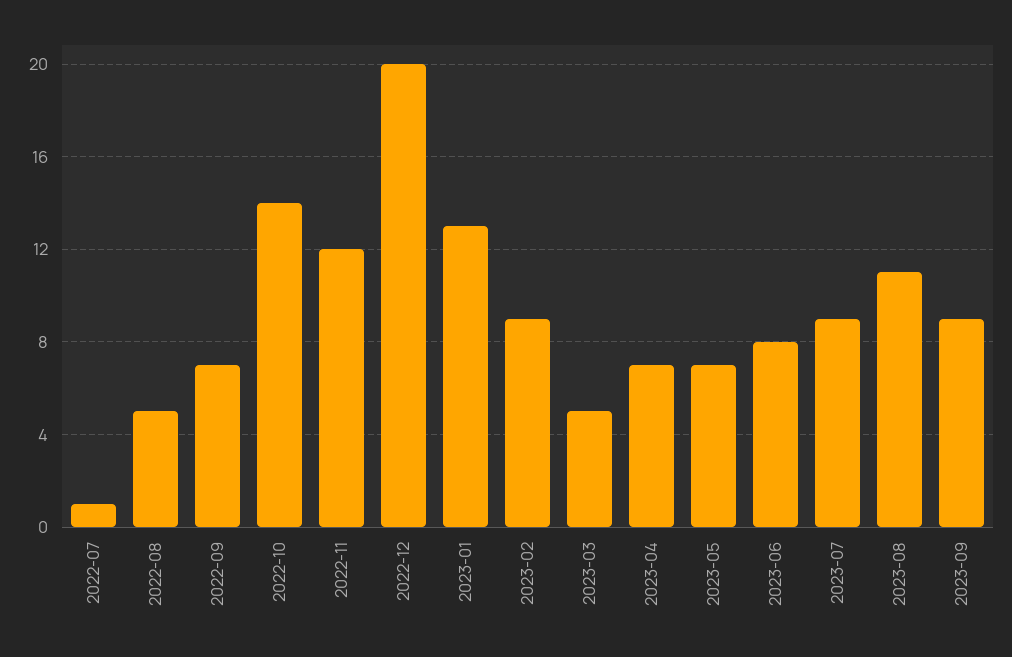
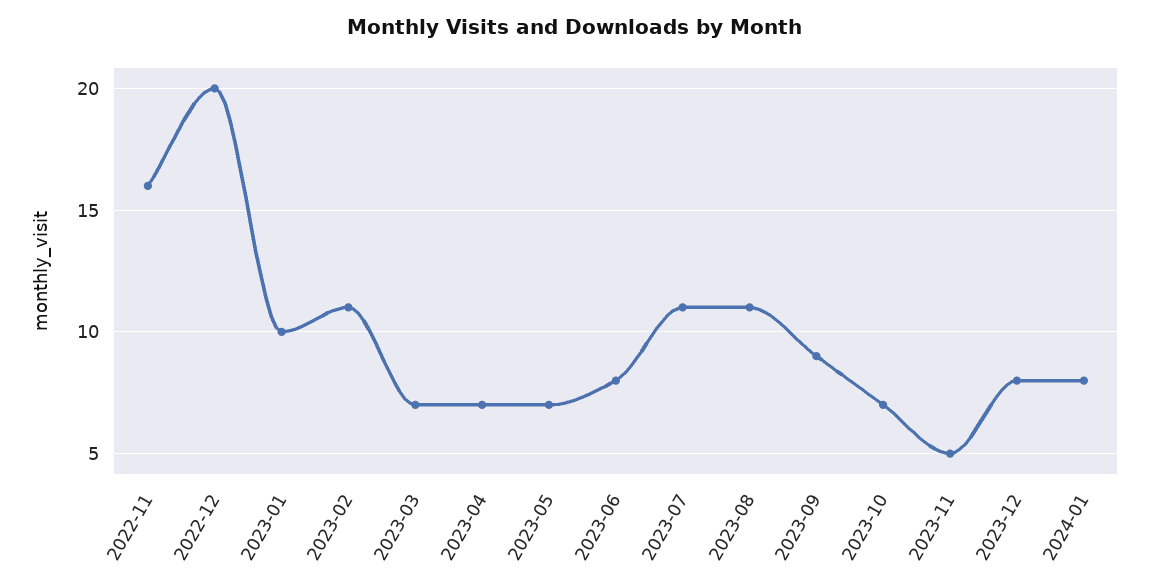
2022-07: 1 -> none
2022-08: 5 -> none
2022-09: 7 -> none
2022-10: 14 -> none
2022-11: 12 -> 16
2023-01: 13 -> 10
2023-02: 9 -> 11
2023-03: 5 -> 7
2023-07: 9 -> 11
2023-10: none -> 7
2023-11: none -> 5
2023-12: none -> 8
2024-01: none -> 8

